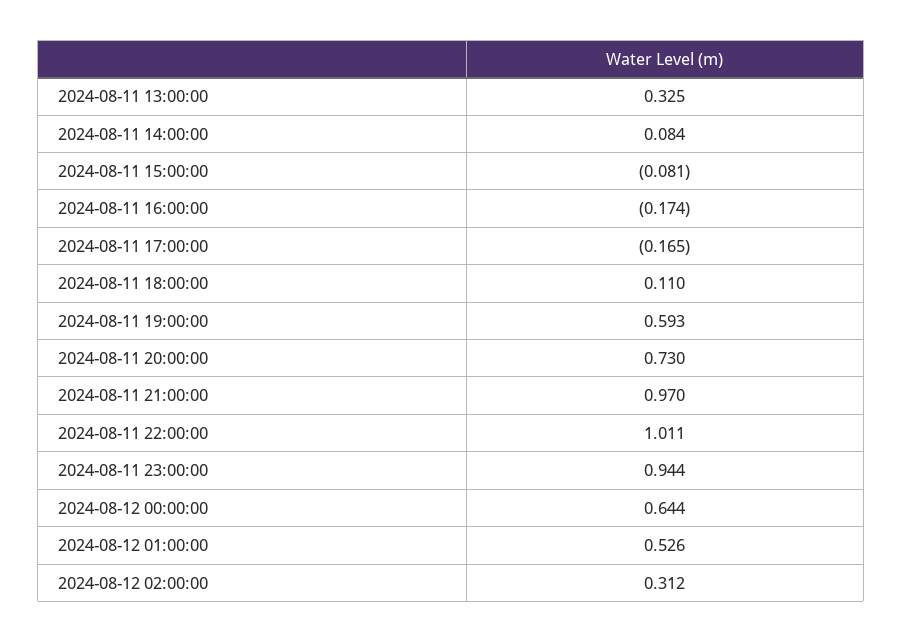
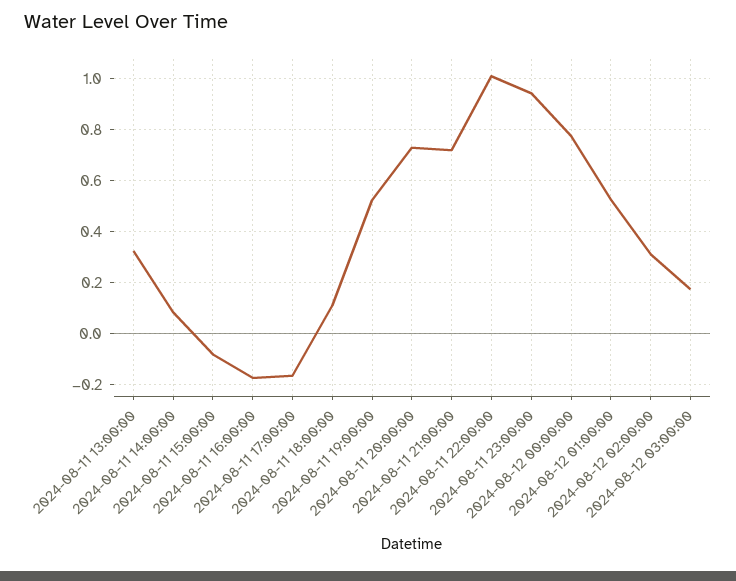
2024-08-11 19:00:00: 0.593 -> 0.525
2024-08-11 21:00:00: 0.97 -> 0.725
2024-08-12 00:00:00: 0.644 -> 0.775
2024-08-12 03:00:00: none -> 0.175

